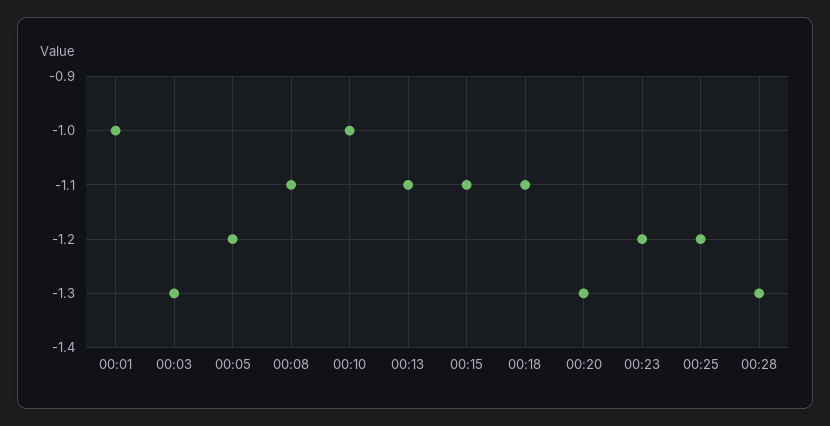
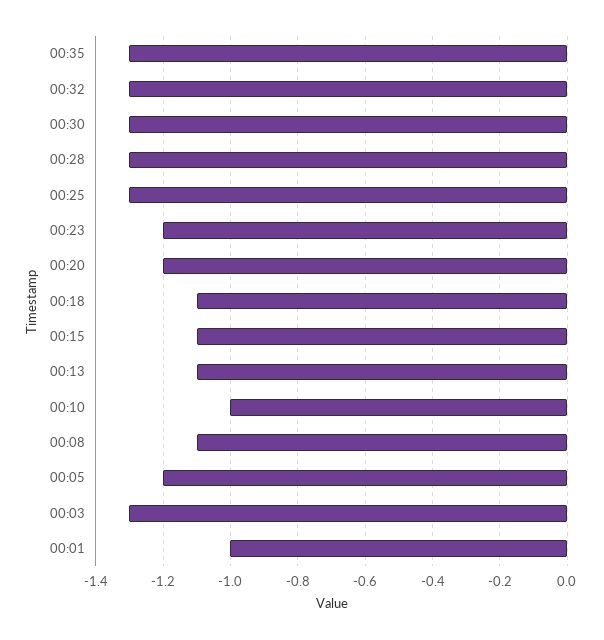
00:20: -1.3 -> -1.2
00:25: -1.2 -> -1.3
00:35: none -> -1.3
00:32: none -> -1.3
00:30: none -> -1.3

